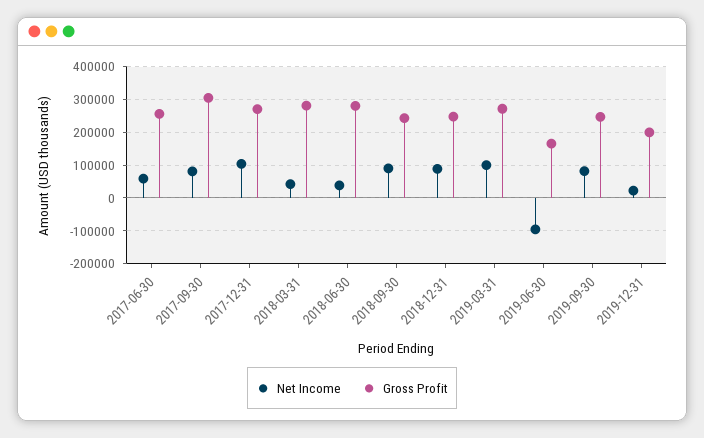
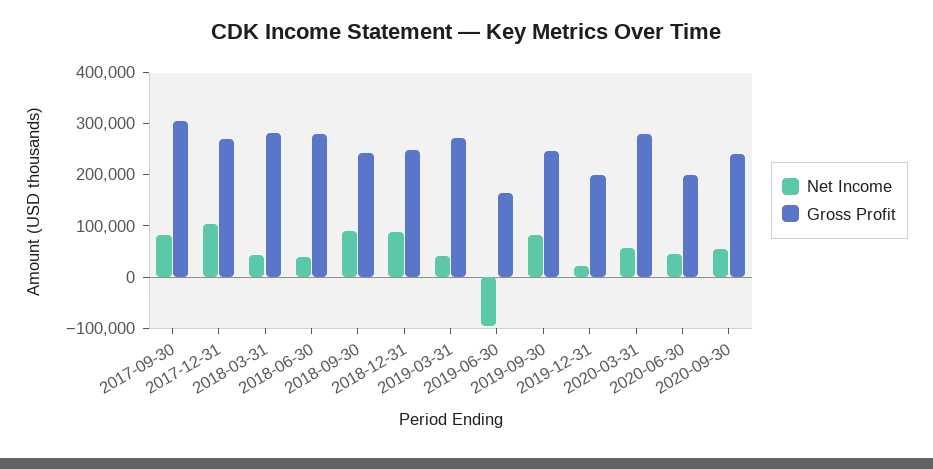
Net Income, 2017-06-30: 60000 -> none
Gross Profit, 2017-06-30: 260000 -> none
Net Income, 2019-03-31: 100000 -> 40000
Net Income, 2020-03-31: none -> 60000
Gross Profit, 2020-03-31: none -> 280000
Net Income, 2020-06-30: none -> 40000
Gross Profit, 2020-06-30: none -> 200000
Net Income, 2020-09-30: none -> 60000
Gross Profit, 2020-09-30: none -> 240000

